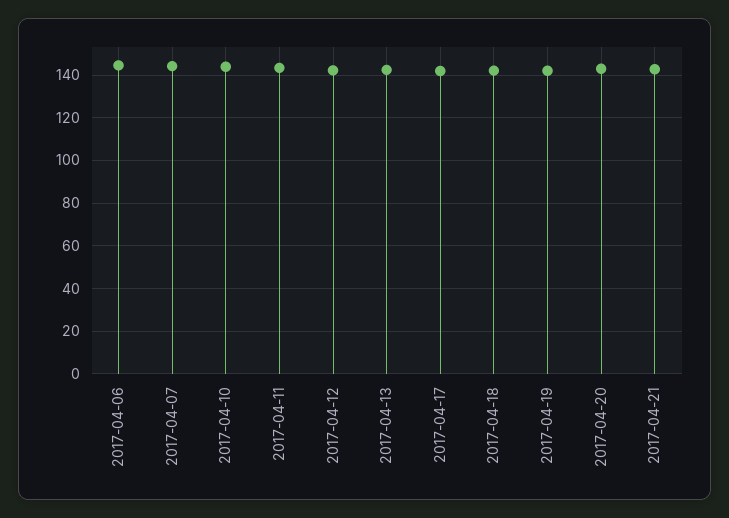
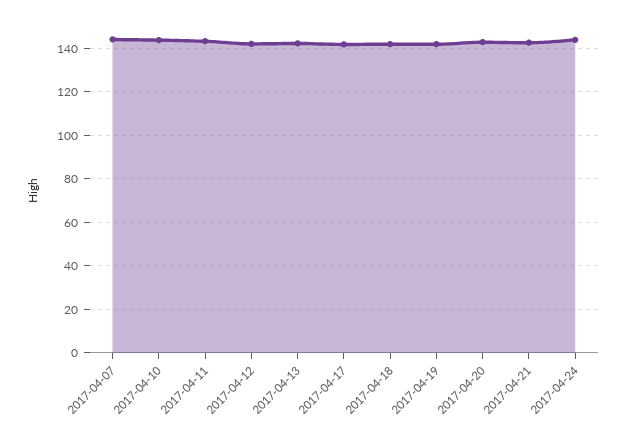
2017-04-06: 145 -> none
2017-04-24: none -> 145

